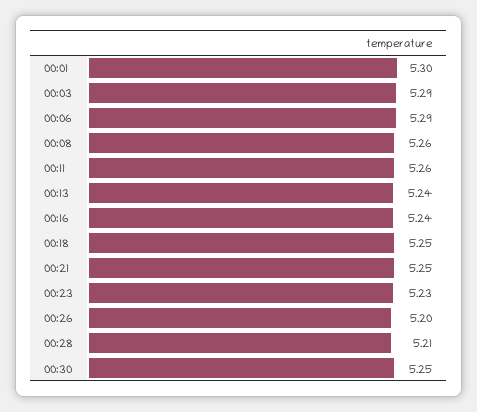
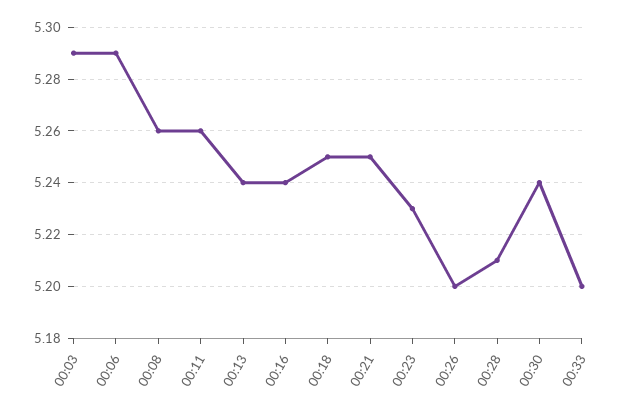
00:01: 5.3 -> none
00:30: 5.25 -> 5.24
00:33: none -> 5.2

